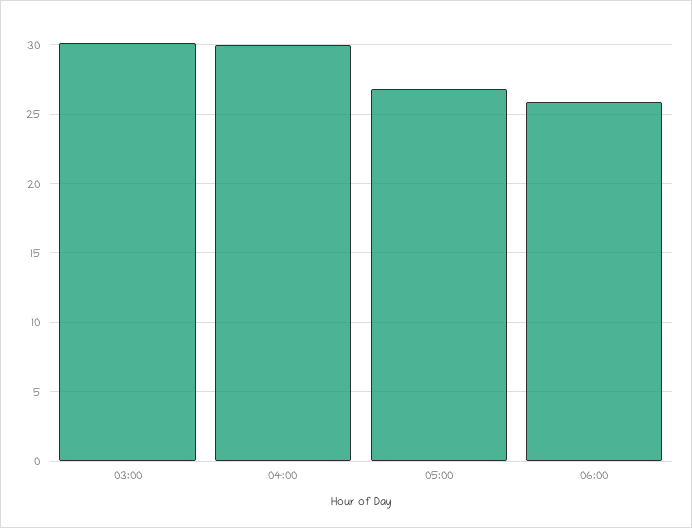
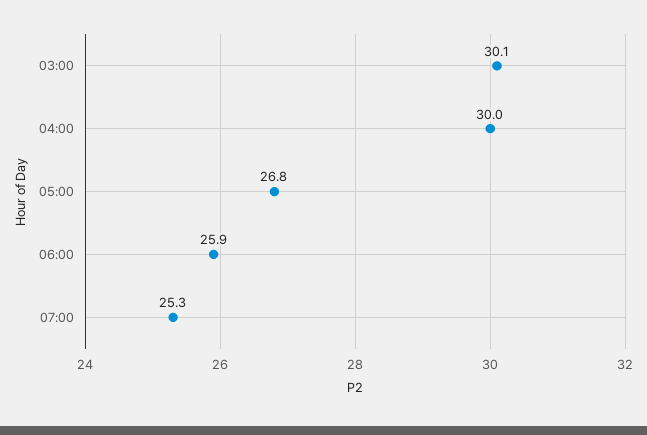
07:00: none -> 25.3

